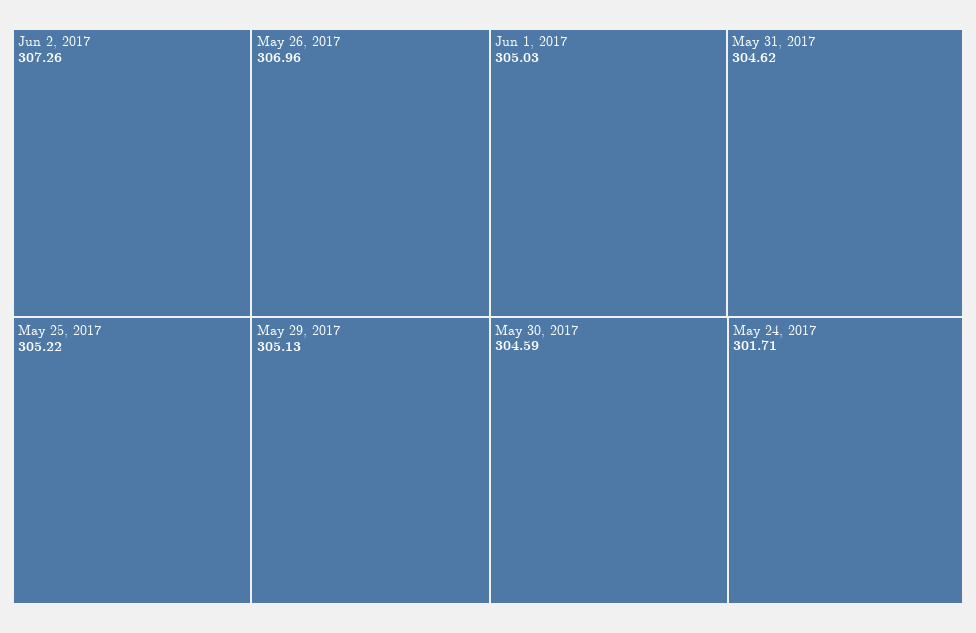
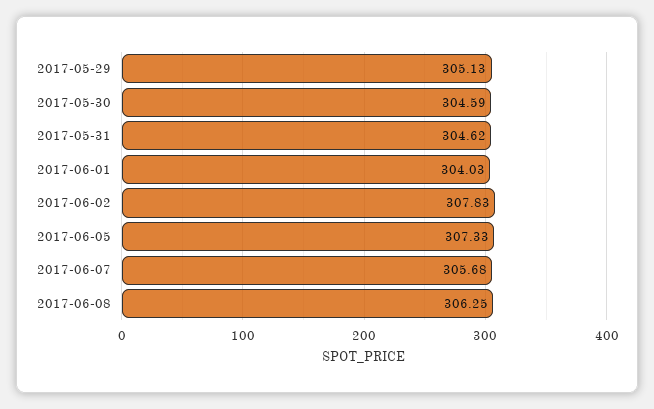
Jun 2, 2017: 307.26 -> 307.83
May 26, 2017: 306.96 -> none
May 25, 2017: 305.22 -> none
Jun 1, 2017: 305.03 -> 304.03
May 24, 2017: 301.71 -> none
2017-06-05: none -> 307.33
2017-06-07: none -> 305.68
2017-06-08: none -> 306.25

